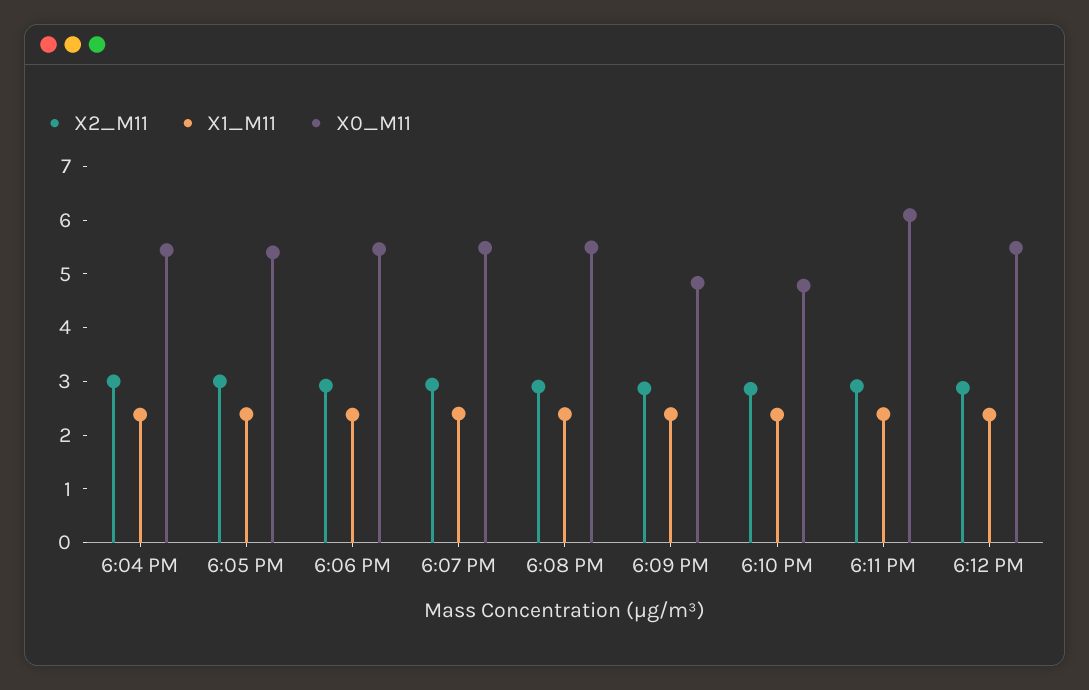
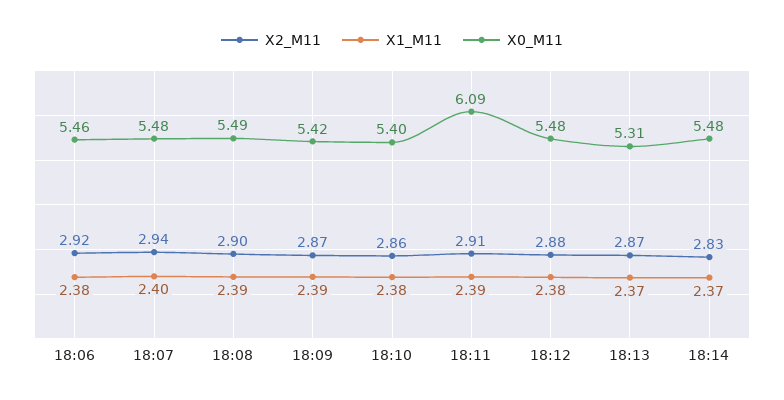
X2_M11, 6:04 PM: 3 -> none
X1_M11, 6:04 PM: 2.4 -> none
X0_M11, 6:04 PM: 5.4 -> none
X2_M11, 6:05 PM: 3 -> none
X1_M11, 6:05 PM: 2.4 -> none
X0_M11, 6:05 PM: 5.4 -> none
X0_M11, 6:09 PM: 4.8 -> 5.42
X0_M11, 6:10 PM: 4.8 -> 5.4
X2_M11, 18:13: none -> 2.87
X1_M11, 18:13: none -> 2.37
X0_M11, 18:13: none -> 5.31
X2_M11, 18:14: none -> 2.83
X1_M11, 18:14: none -> 2.37
X0_M11, 18:14: none -> 5.48

